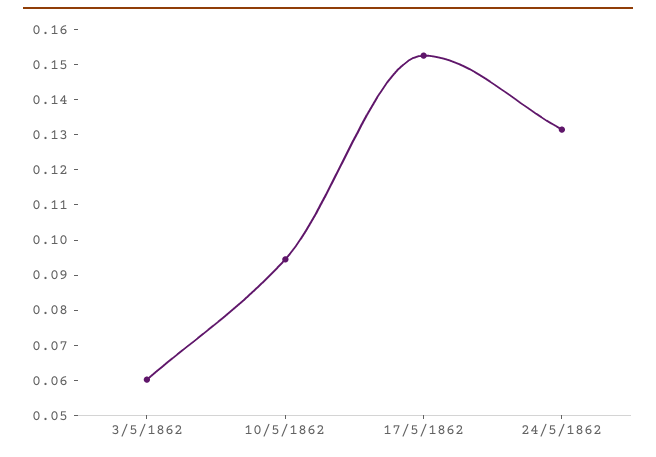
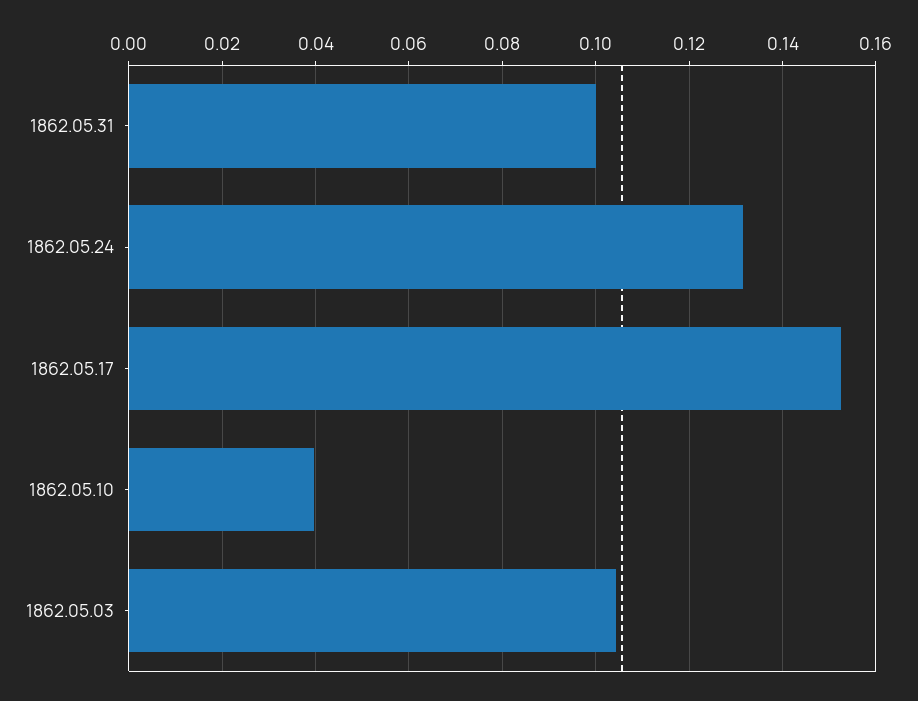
3/5/1862: 0.06 -> 0.104
10/5/1862: 0.095 -> 0.04
1862.05.31: none -> 0.1

